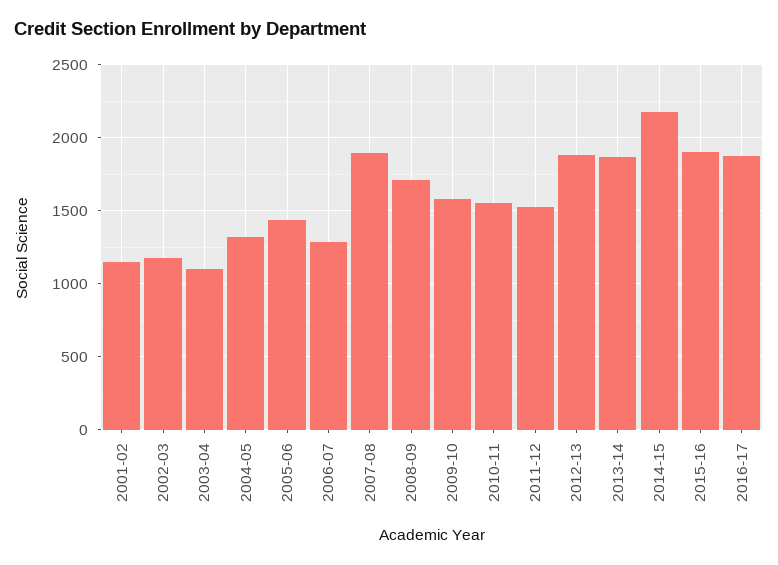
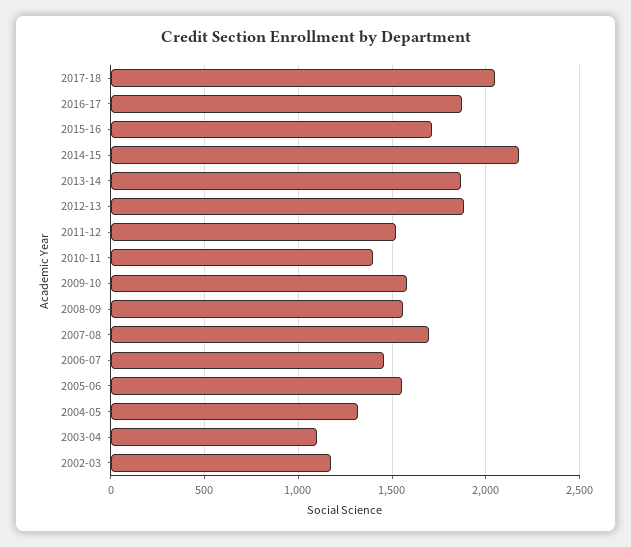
2001-02: 1150 -> none
2005-06: 1450 -> 1550
2006-07: 1300 -> 1450
2007-08: 1900 -> 1700
2008-09: 1700 -> 1550
2010-11: 1550 -> 1400
2015-16: 1900 -> 1700
2017-18: none -> 2050

